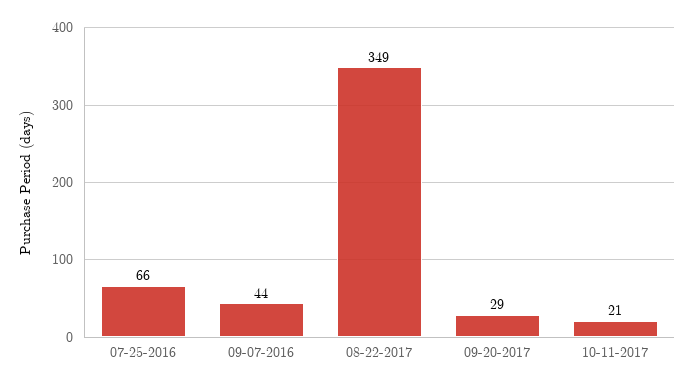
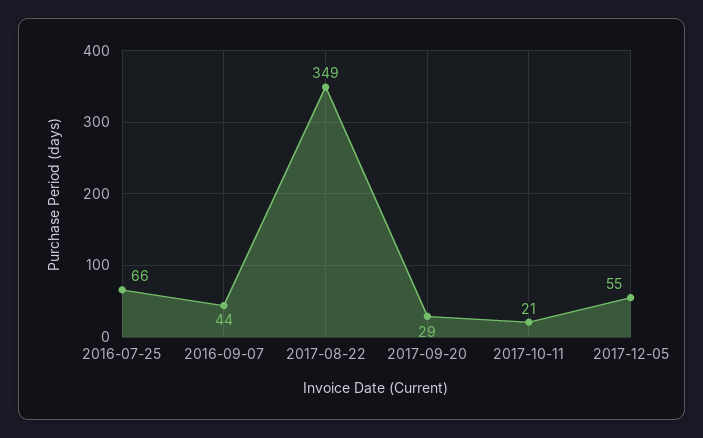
2017-12-05: none -> 55

